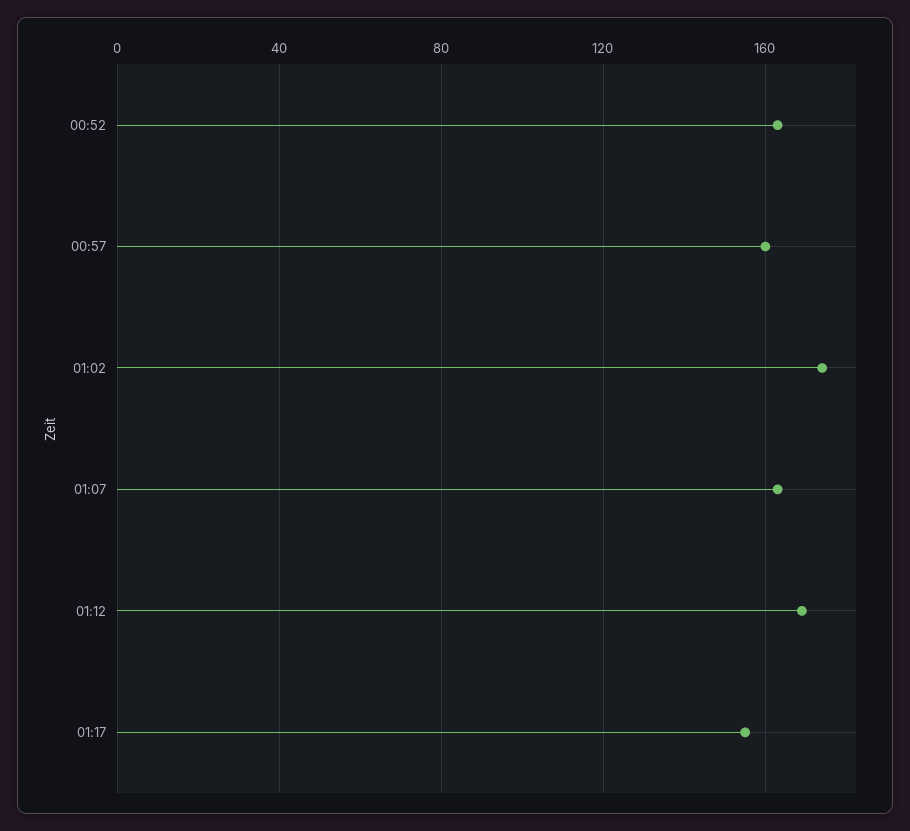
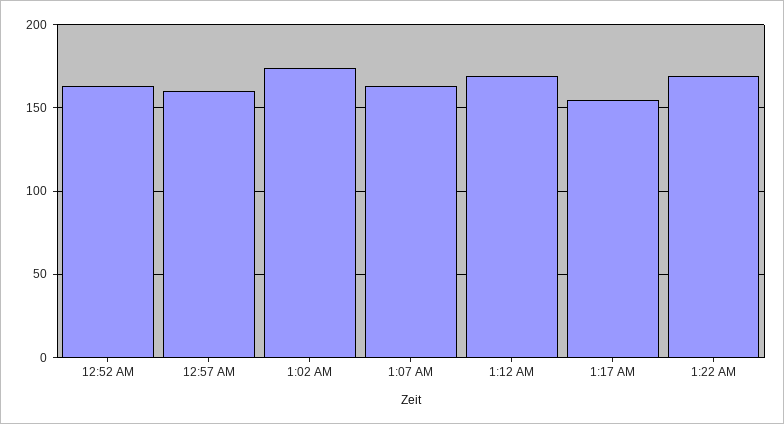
1:22 AM: none -> 170

